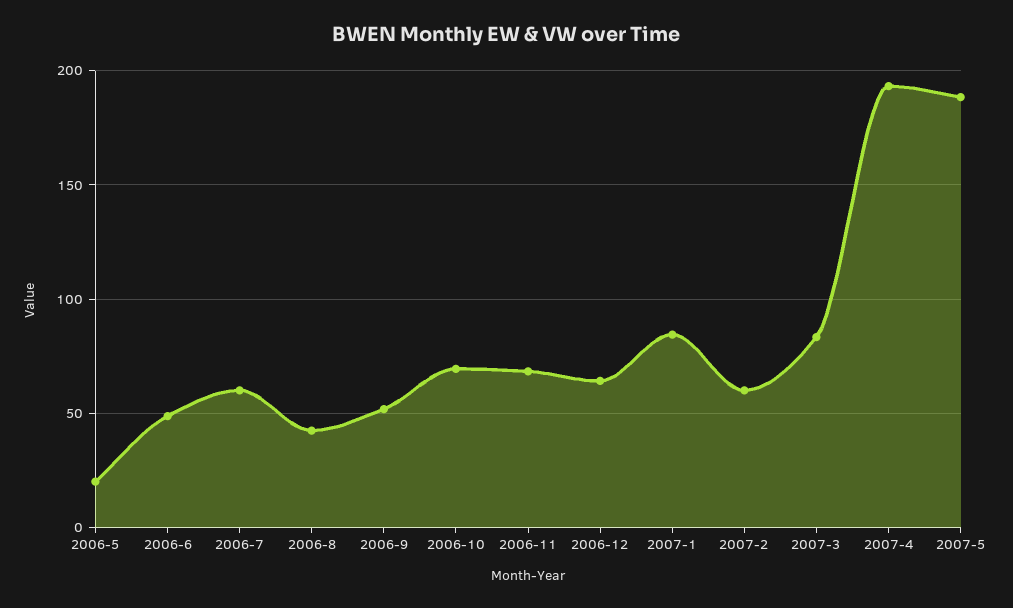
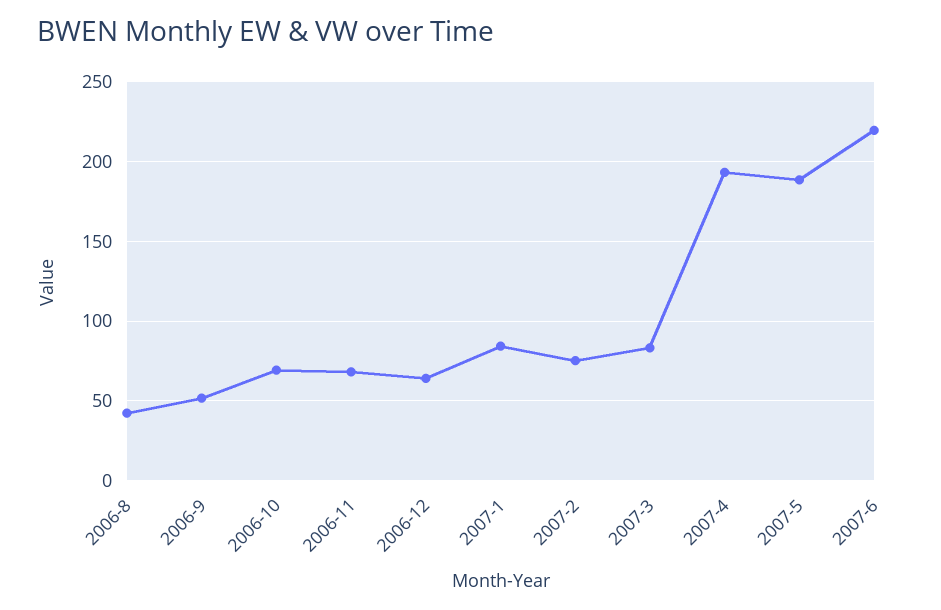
2006-5: 20 -> none
2006-6: 50 -> none
2006-7: 60 -> none
2007-2: 60 -> 75
2007-6: none -> 220

